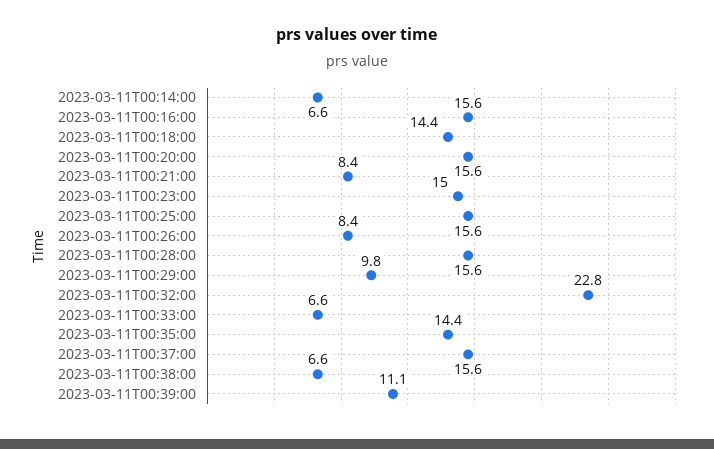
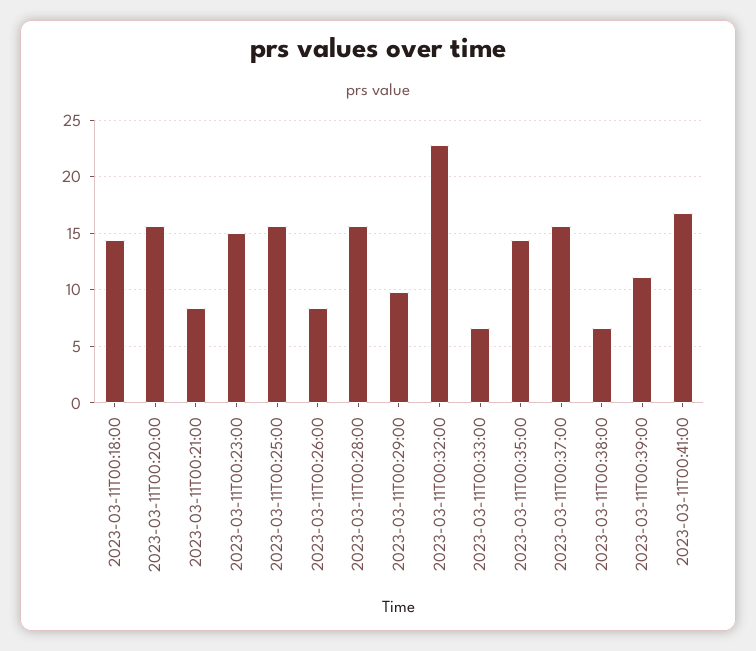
2023-03-11T00:14:00: 6.6 -> none
2023-03-11T00:16:00: 15.6 -> none
2023-03-11T00:41:00: none -> 17

